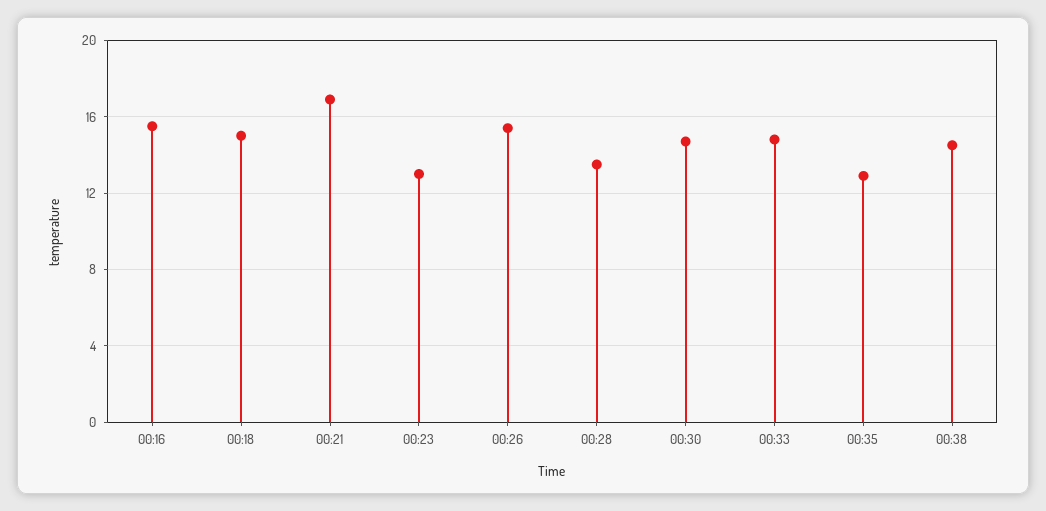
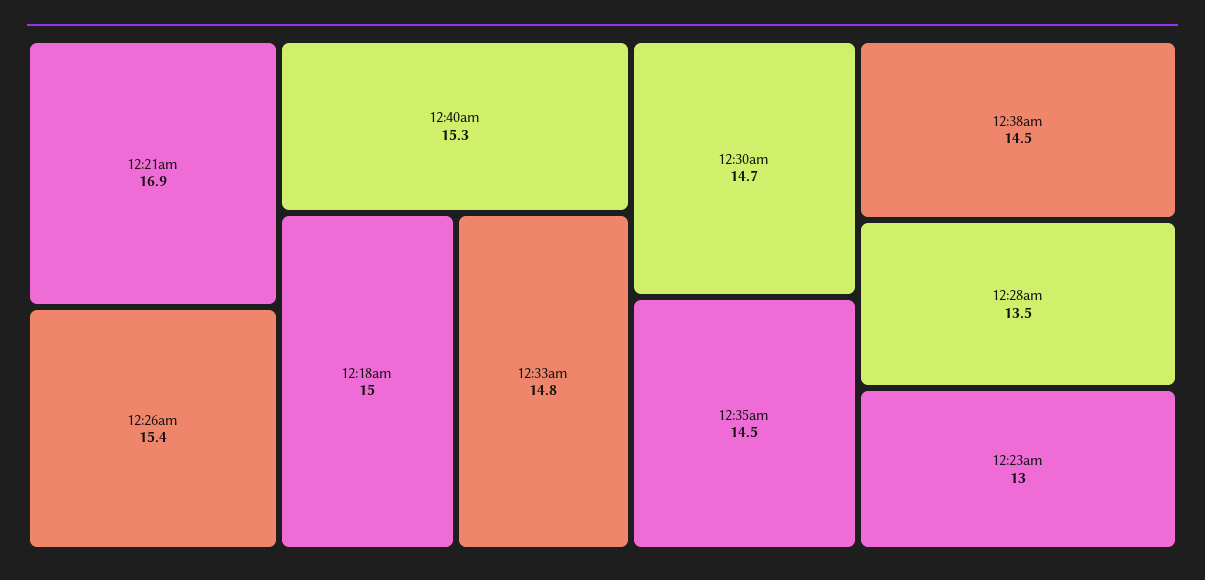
00:16: 15.5 -> none
00:35: 13 -> 14.5
12:40am: none -> 15.3

